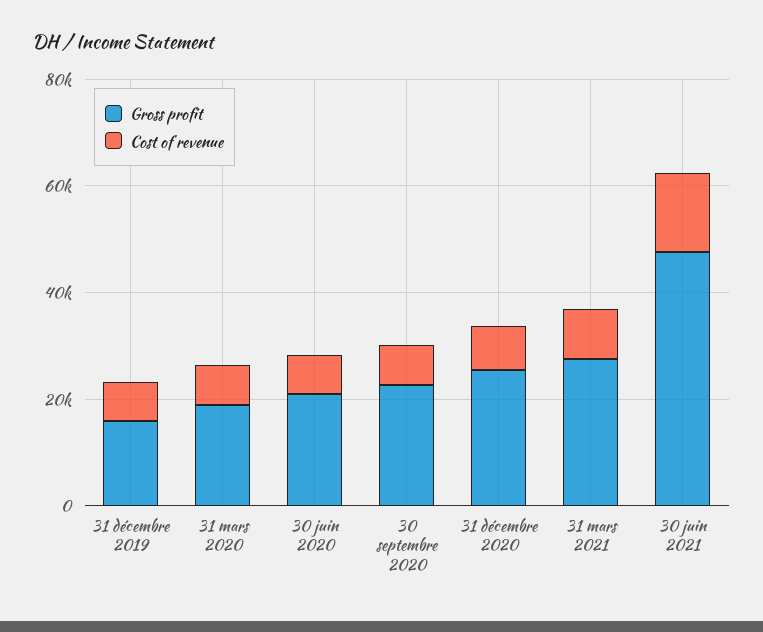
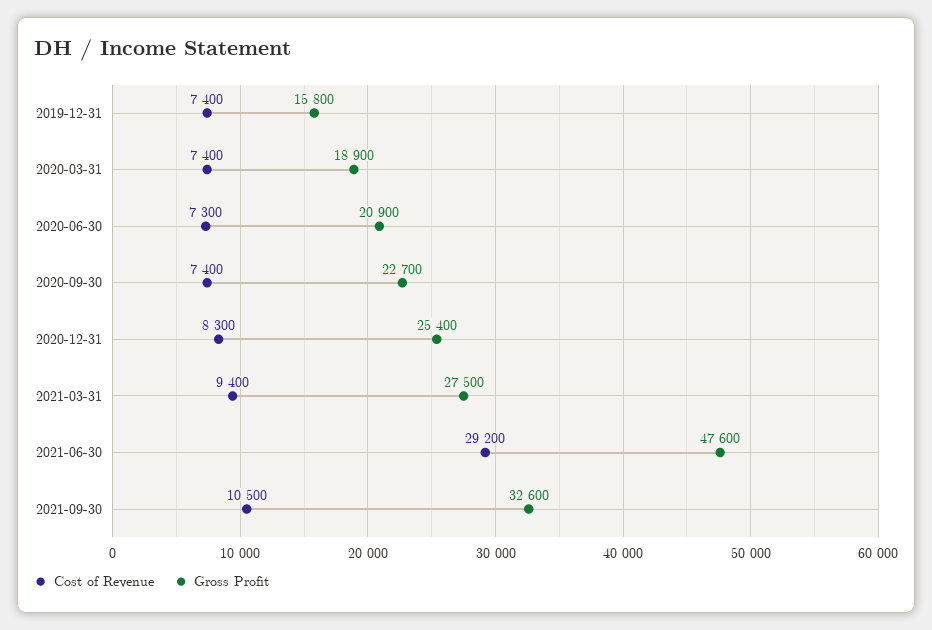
Cost of revenue, 30 juin 2021: 15000 -> 29200
Cost of revenue, 2021-09-30: none -> 10500
Gross profit, 2021-09-30: none -> 32600

